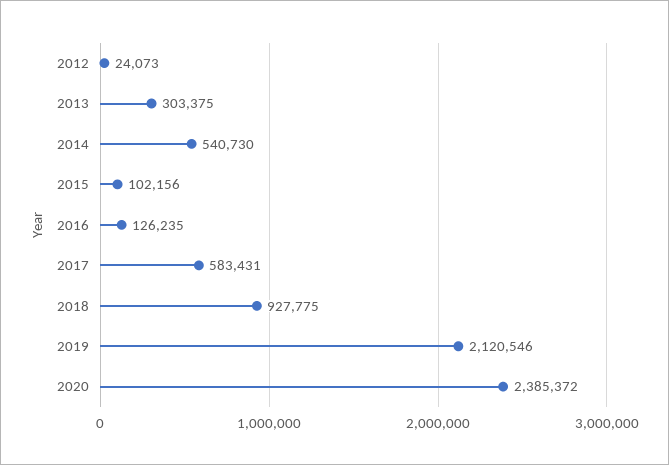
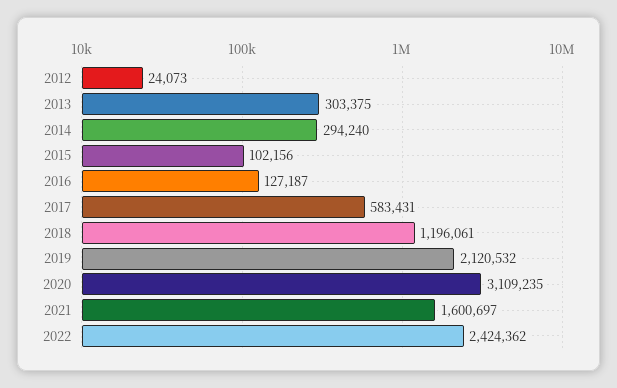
2014: 540730 -> 294240
2016: 126235 -> 127187
2018: 927775 -> 1196061
2019: 2120546 -> 2120532
2020: 2385372 -> 3109235
2021: none -> 1600697
2022: none -> 2424362

